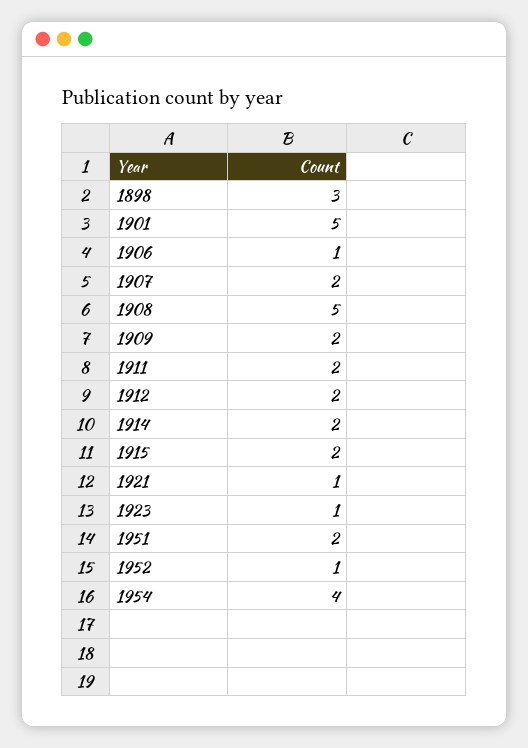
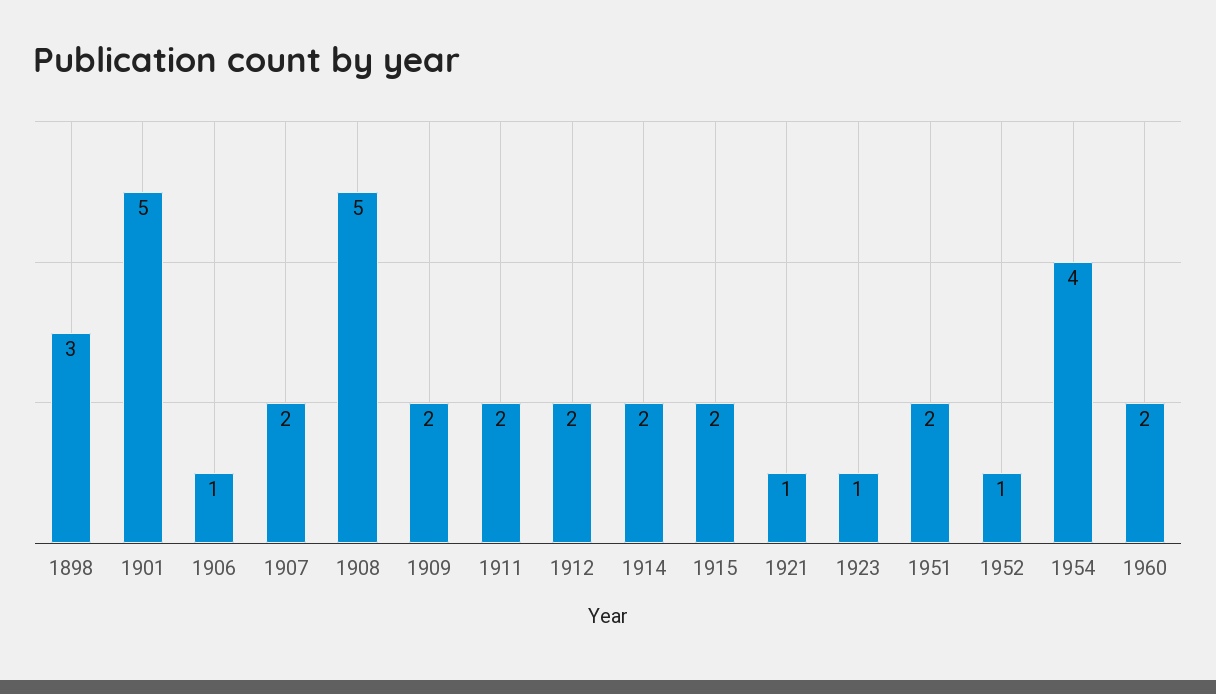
1960: none -> 2

